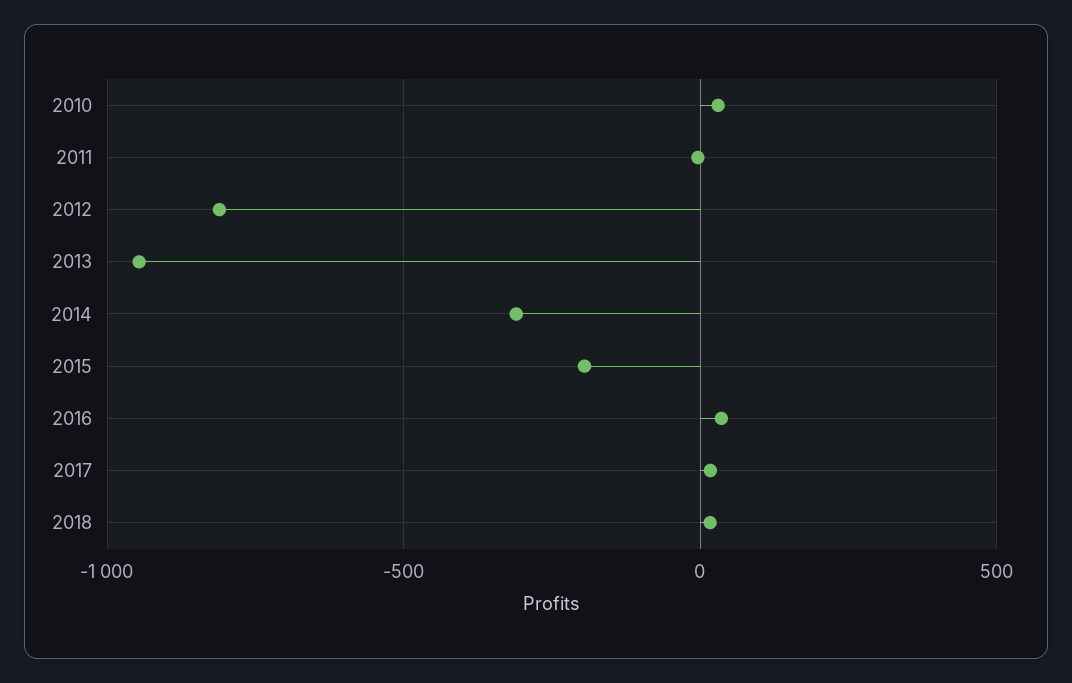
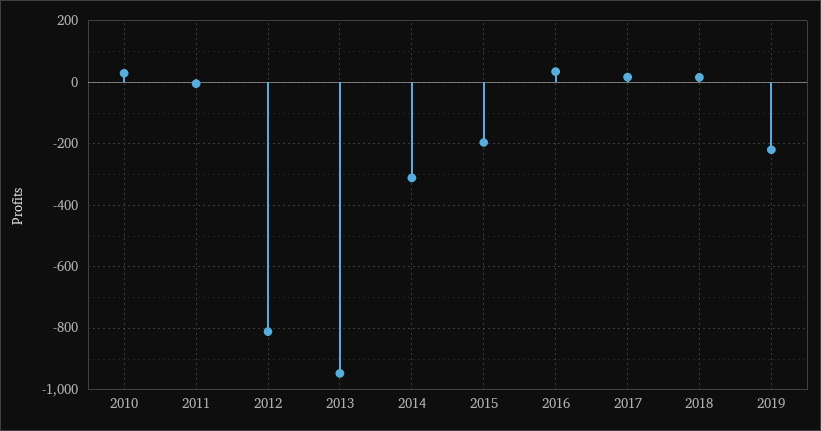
2019: none -> -220

